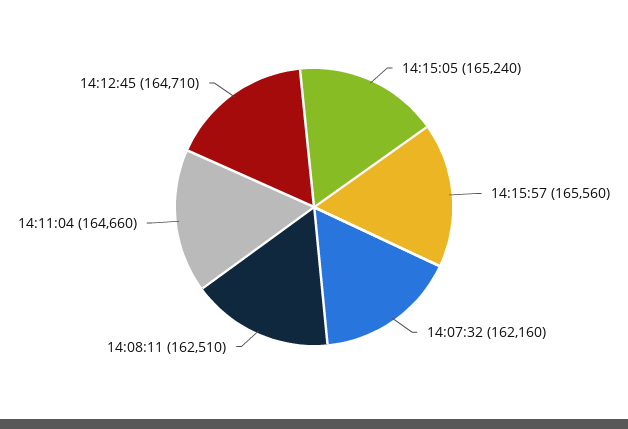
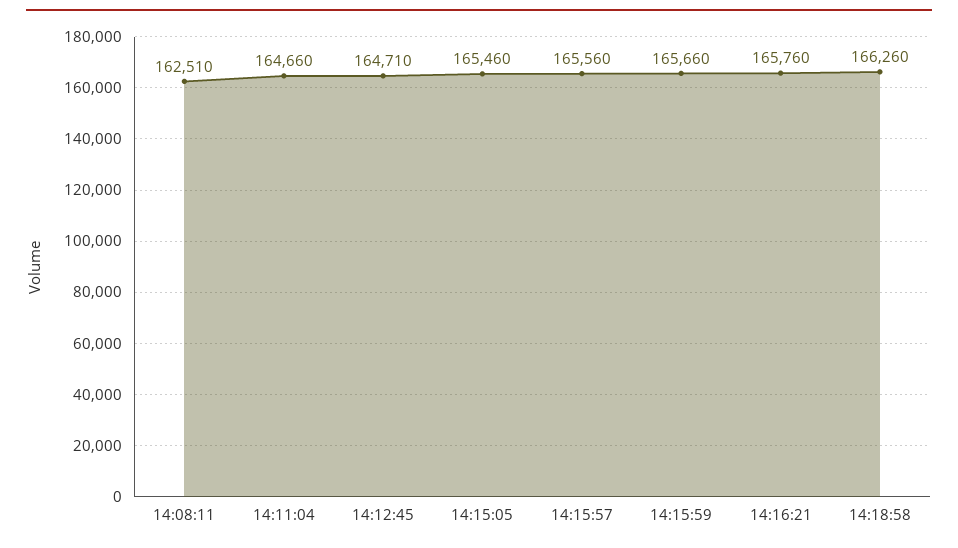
14:15:05: 165240 -> 165460
14:07:32: 162160 -> none
14:15:59: none -> 165660
14:16:21: none -> 165760
14:18:58: none -> 166260

